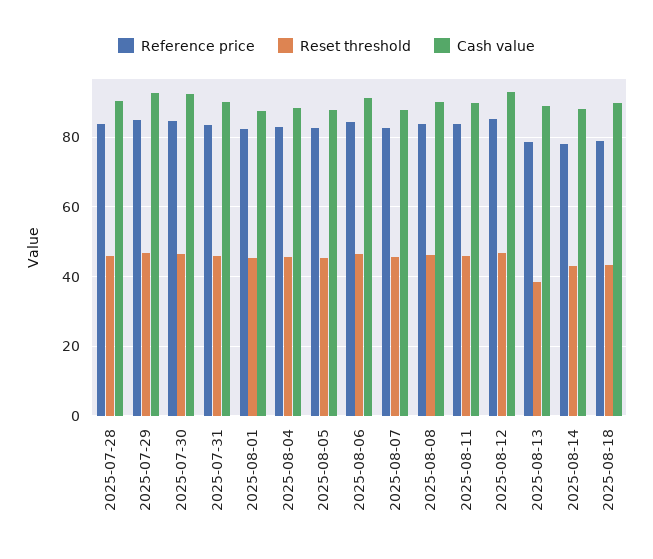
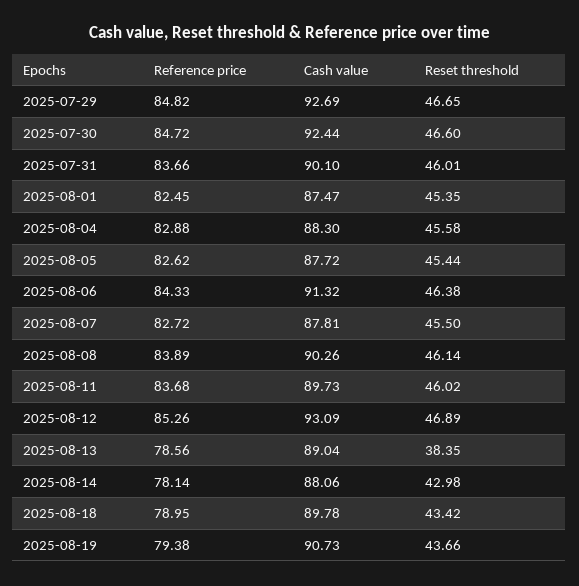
Reference price, 2025-07-28: 84 -> none
Reset threshold, 2025-07-28: 46 -> none
Cash value, 2025-07-28: 90 -> none
Reference price, 2025-08-19: none -> 79.38
Cash value, 2025-08-19: none -> 90.73
Reset threshold, 2025-08-19: none -> 43.66

